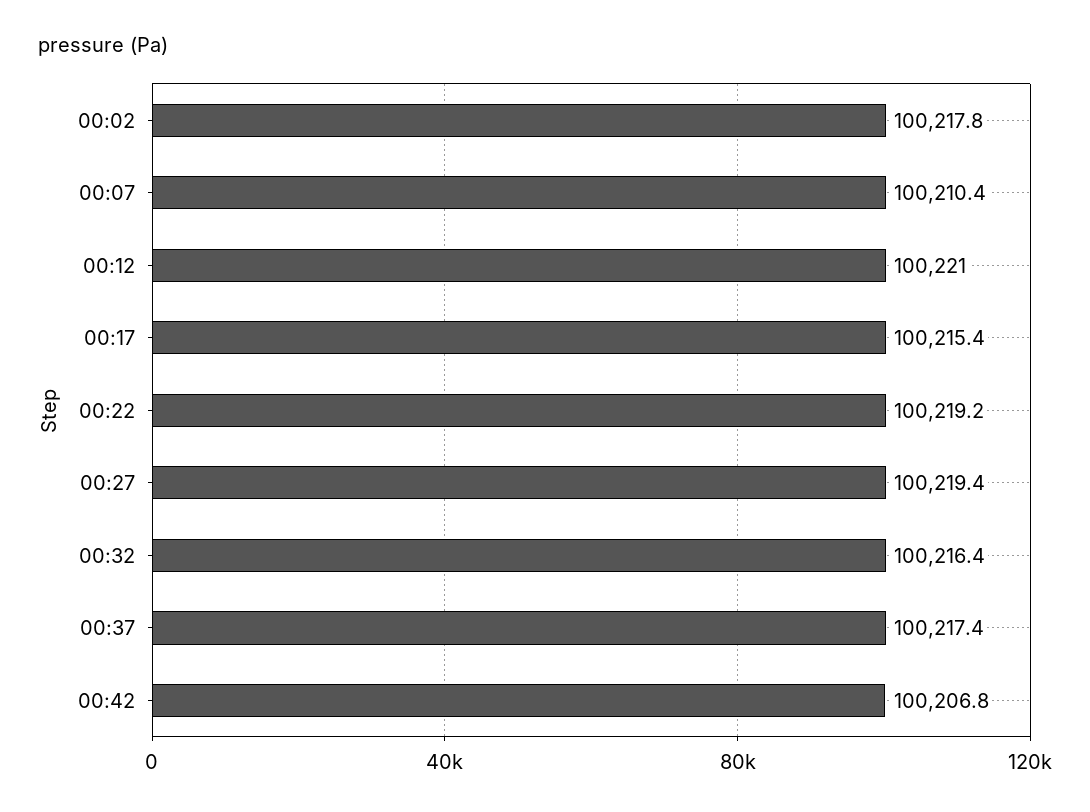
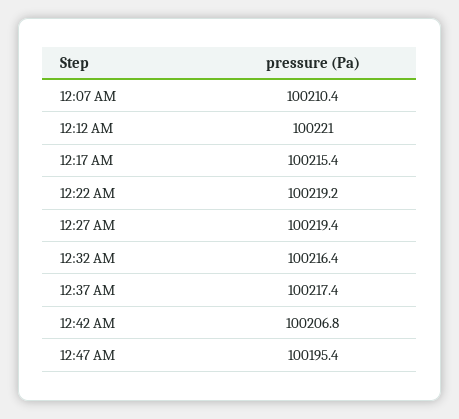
00:02: 100217.8 -> none
12:47 AM: none -> 100195.4

